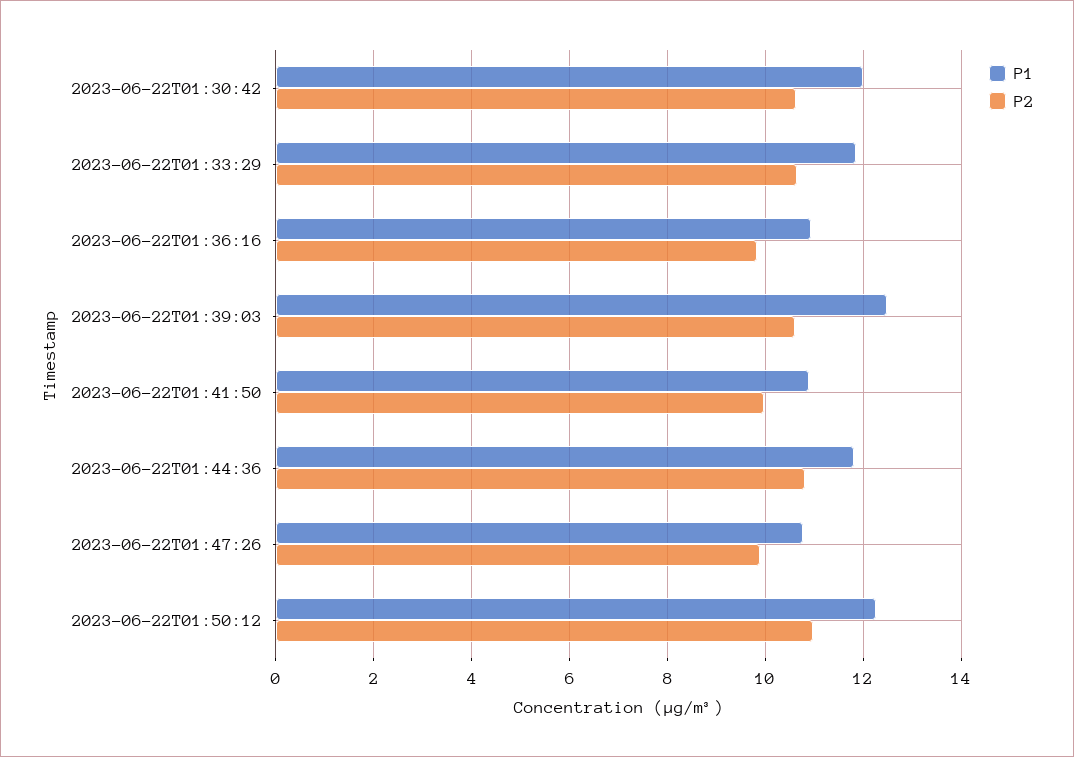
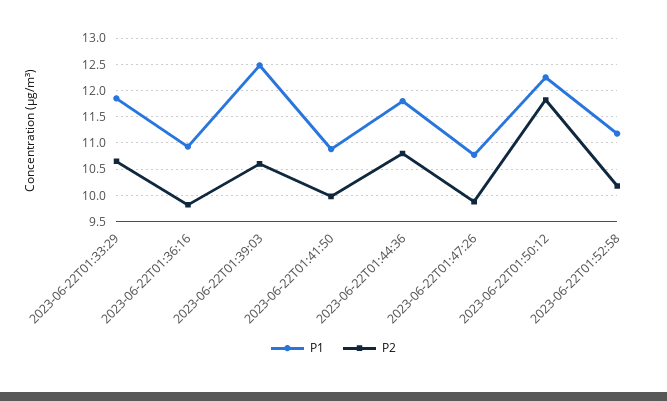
P1, 2023-06-22T01:30:42: 12 -> none
P2, 2023-06-22T01:30:42: 10.6 -> none
P2, 2023-06-22T01:50:12: 11 -> 11.75
P1, 2023-06-22T01:52:58: none -> 11.25
P2, 2023-06-22T01:52:58: none -> 10.25

